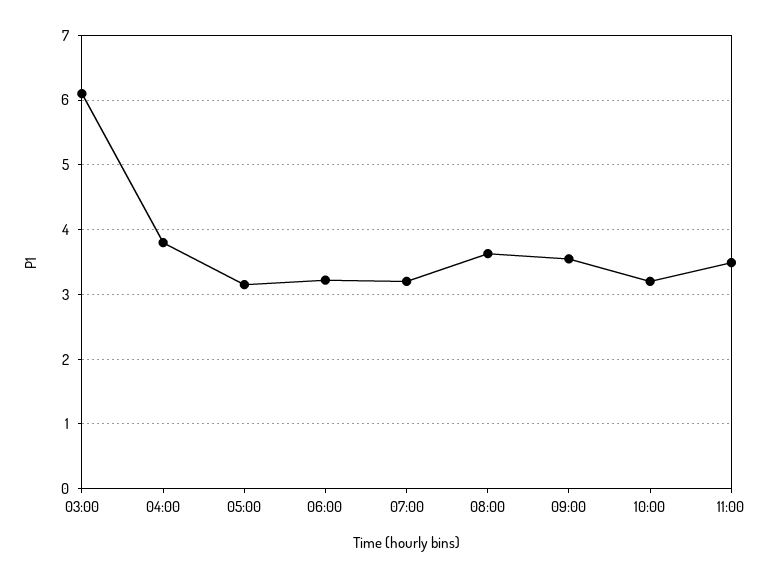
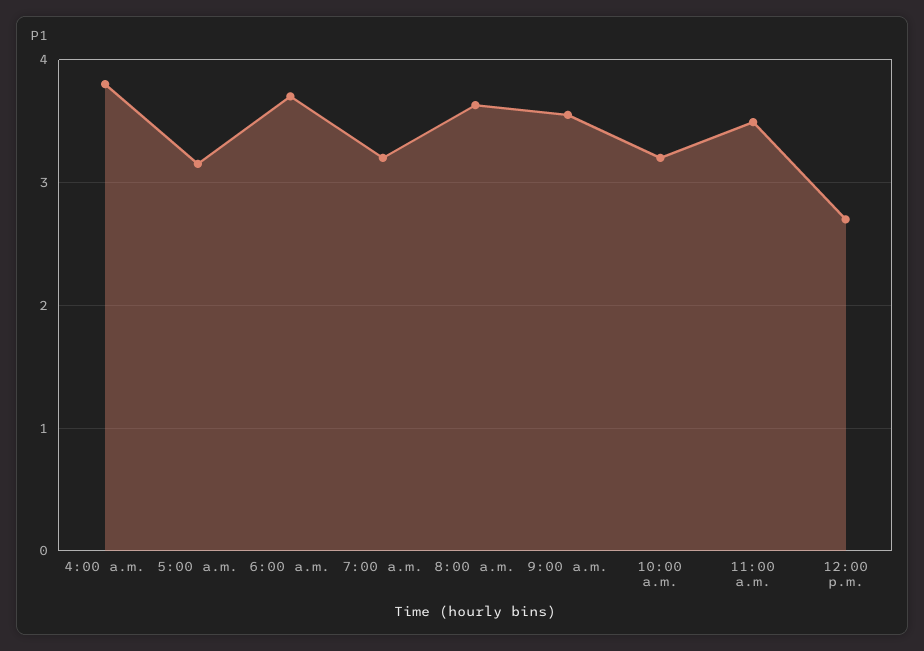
03:00: 6.1 -> none
06:00: 3.2 -> 3.7
12:00 p.m.: none -> 2.7

